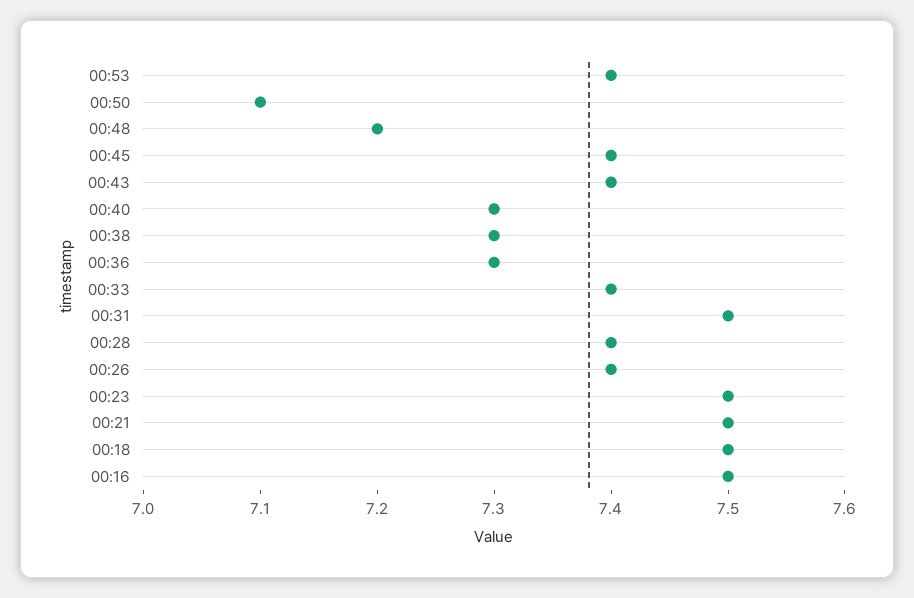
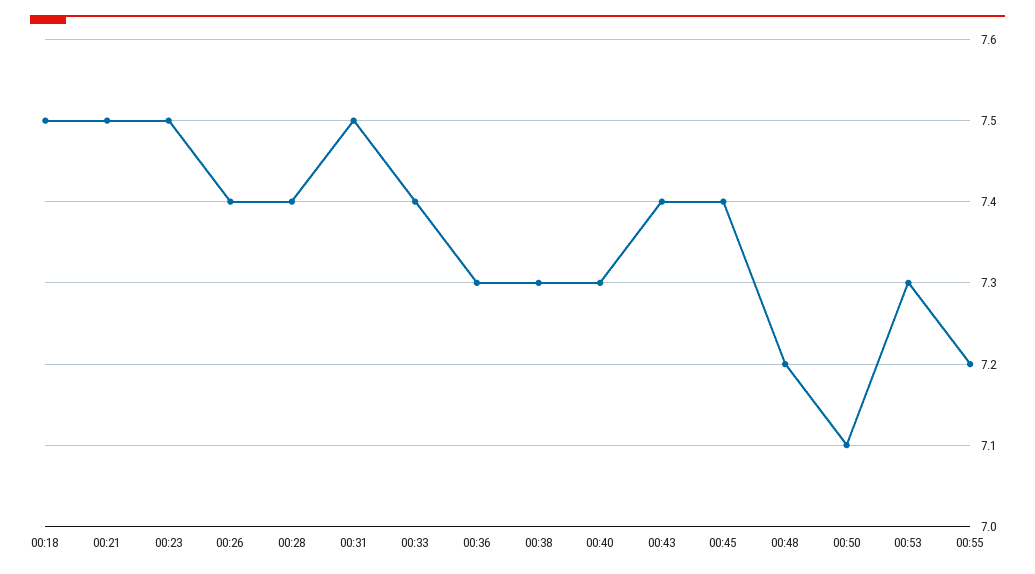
00:53: 7.4 -> 7.3
00:16: 7.5 -> none
00:55: none -> 7.2

